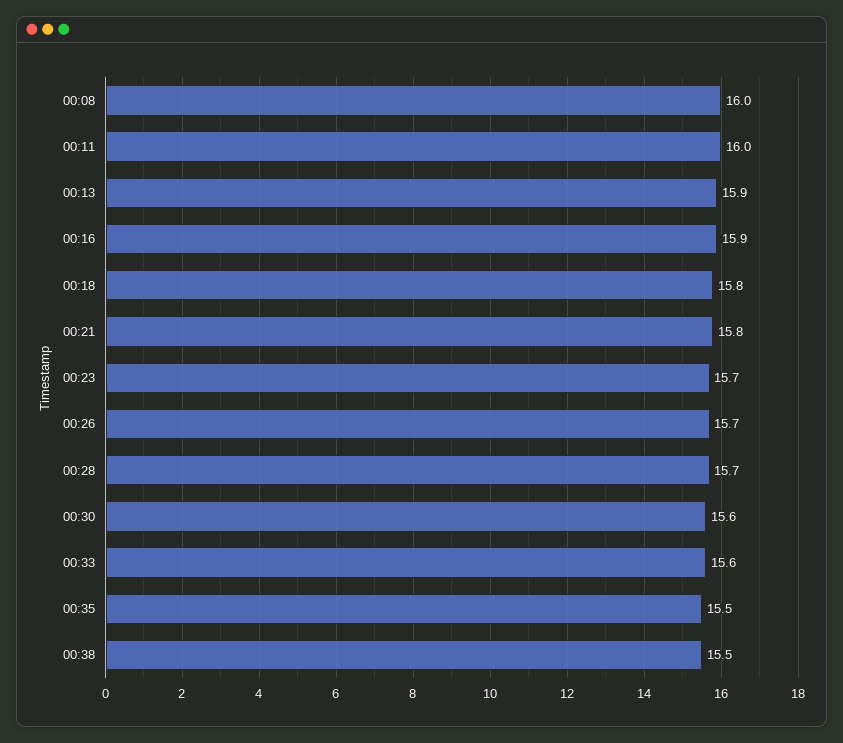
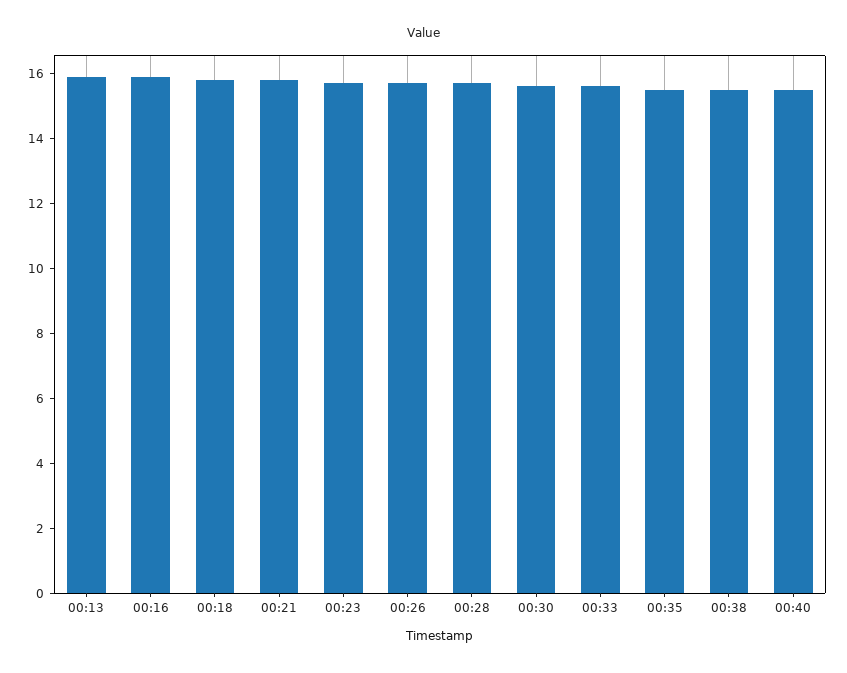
00:08: 16 -> none
00:11: 16 -> none
00:40: none -> 15.5

